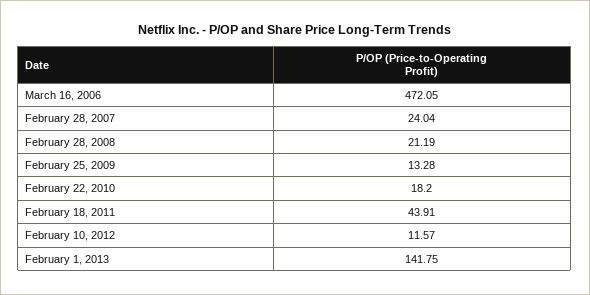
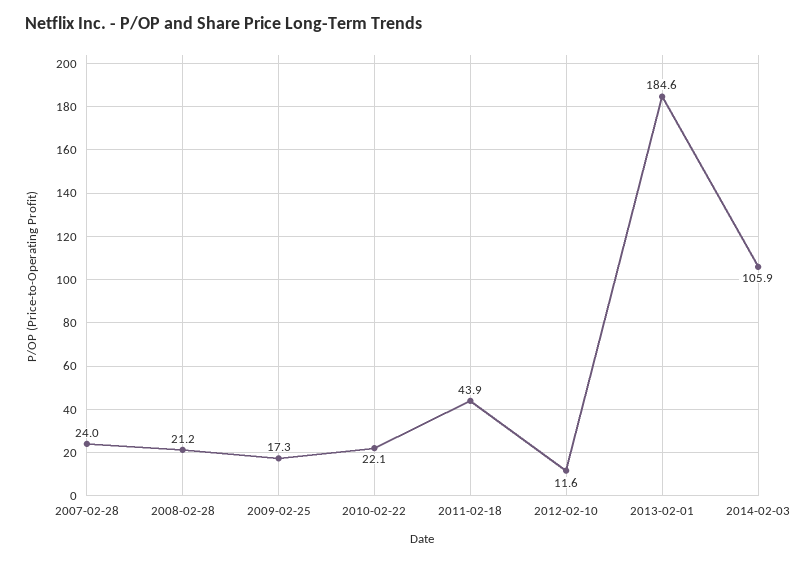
March 16, 2006: 472.05 -> none
February 25, 2009: 13.28 -> 17.3
February 22, 2010: 18.2 -> 22.1
February 1, 2013: 141.75 -> 184.6
2014-02-03: none -> 105.9

